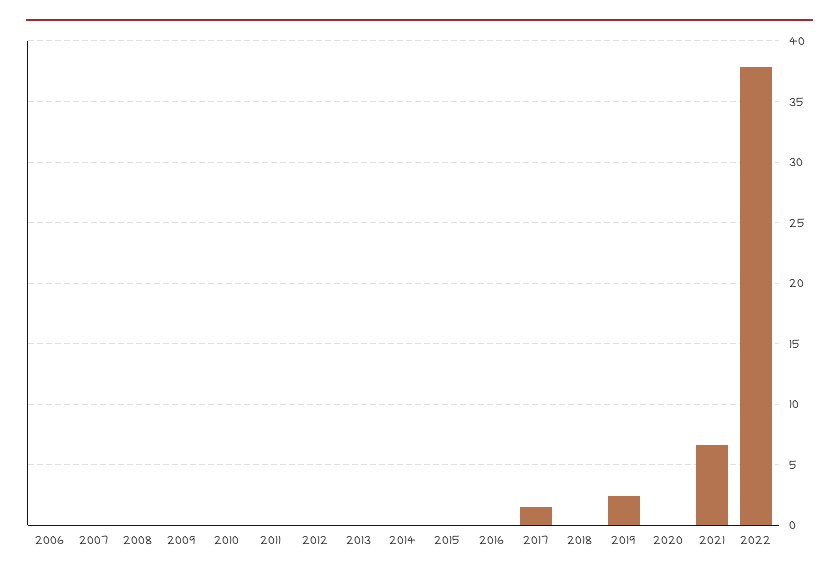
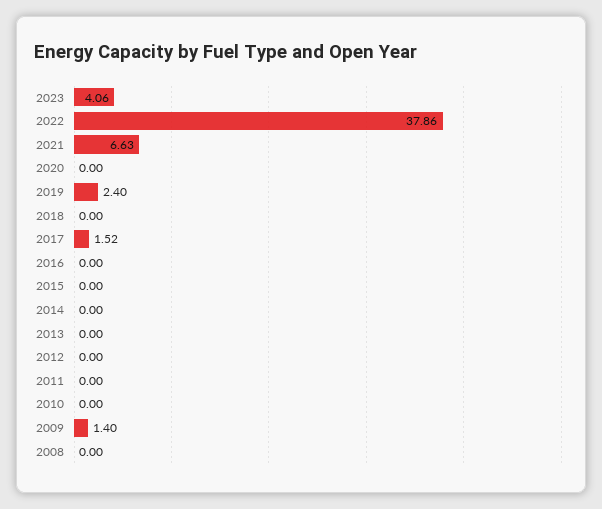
2006: 0 -> none
2007: 0 -> none
2009: 0 -> 1.4
2023: none -> 4.06

